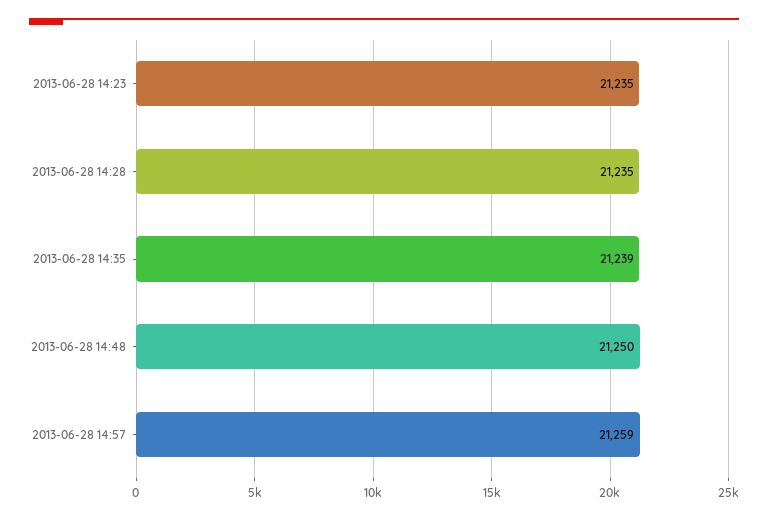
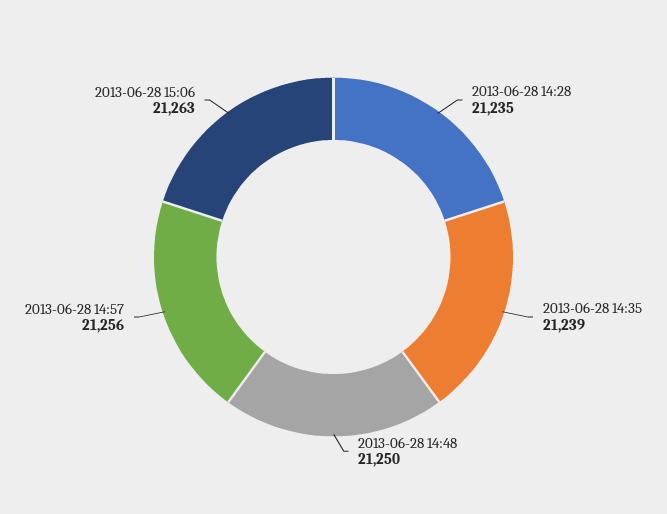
2013-06-28 14:23: 21235 -> none
2013-06-28 14:57: 21259 -> 21256
2013-06-28 15:06: none -> 21263

